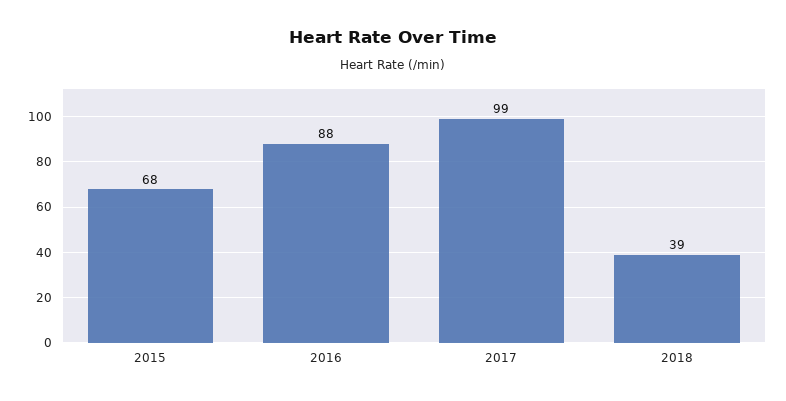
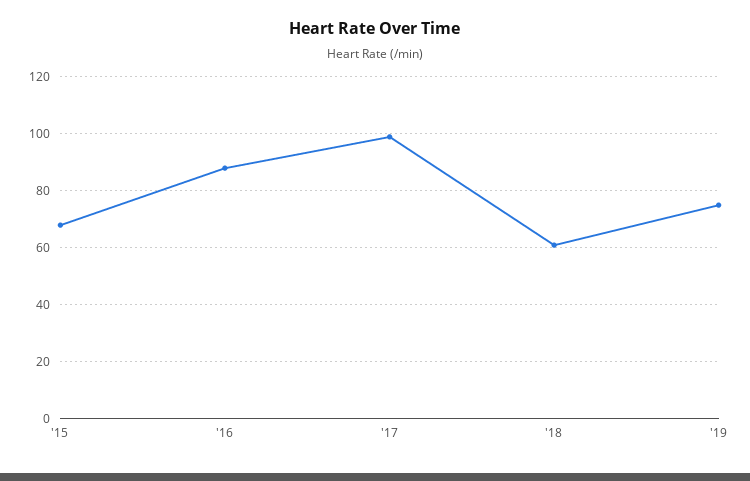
2018: 39 -> 60
'19: none -> 75

